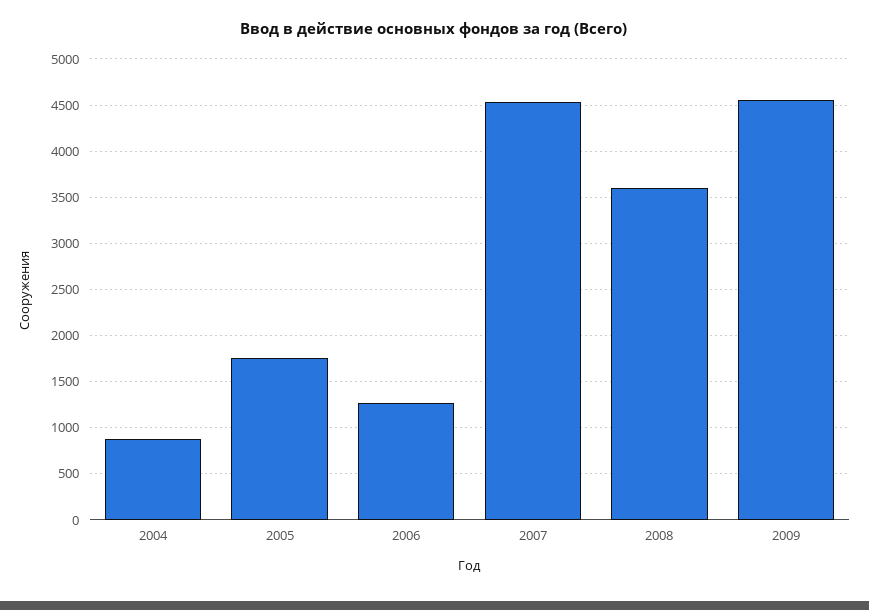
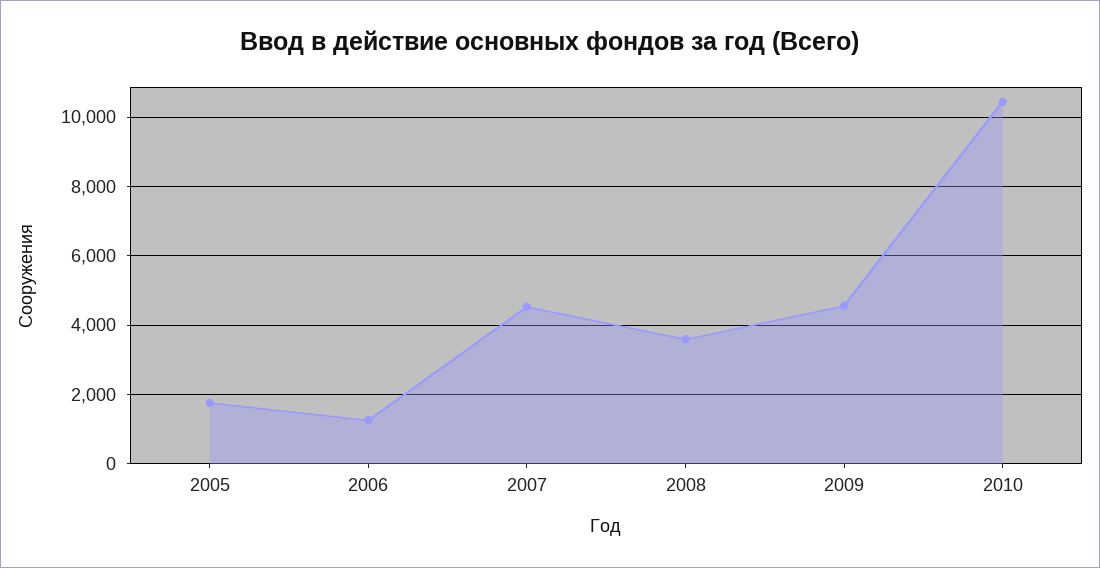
2004: 900 -> none
2010: none -> 10400

